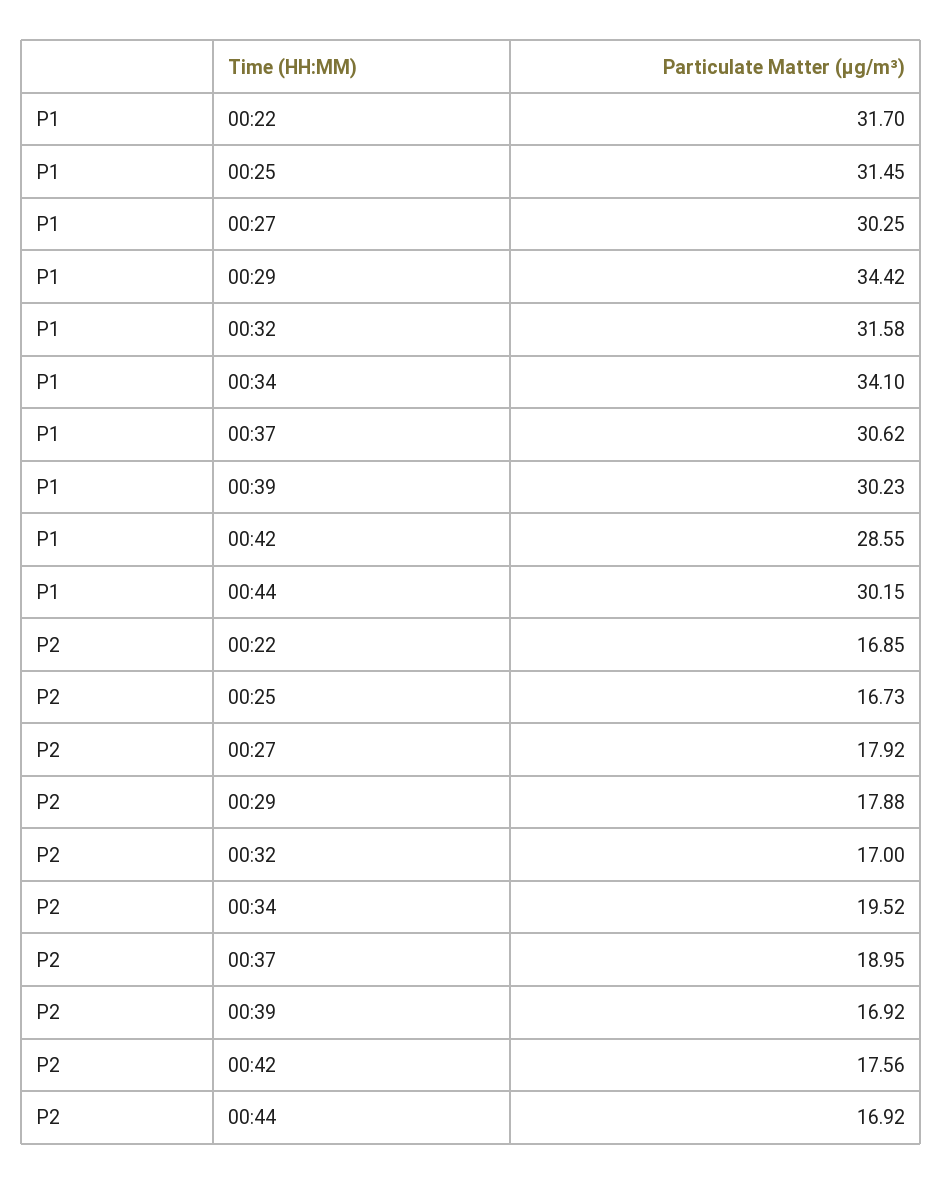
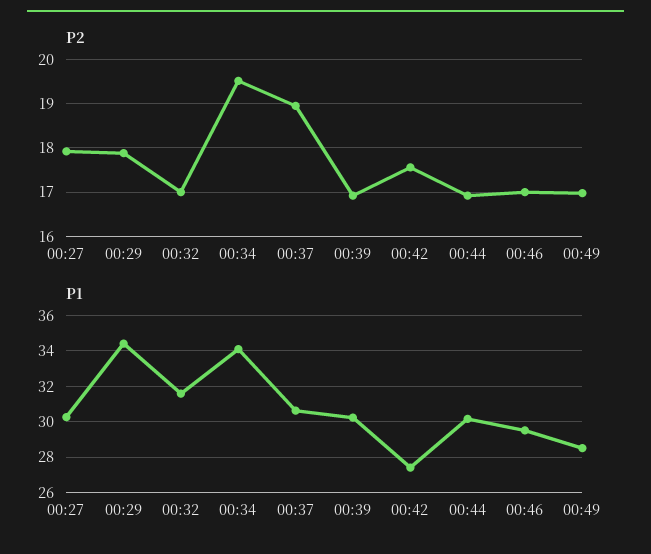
P1, 00:22: 31.7 -> none
P1, 00:25: 31.45 -> none
P1, 00:42: 28.55 -> 27.5
P2, 00:22: 16.85 -> none
P2, 00:25: 16.73 -> none
P2, 00:46: none -> 17
P2, 00:49: none -> 17
P1, 00:46: none -> 29.5
P1, 00:49: none -> 28.5

